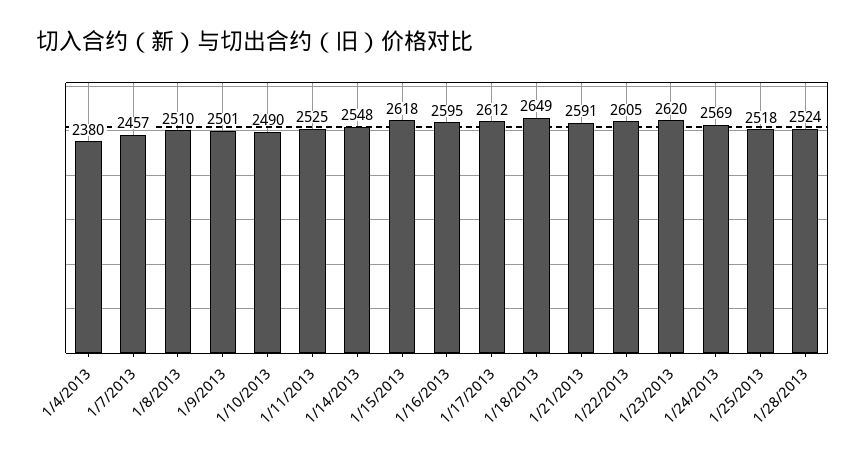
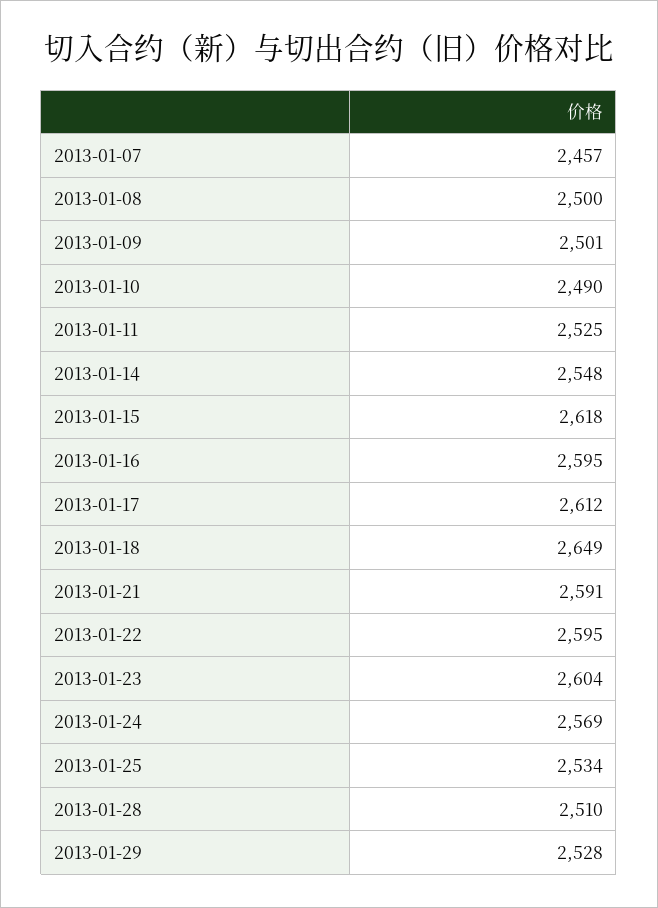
1/4/2013: 2380 -> none
1/8/2013: 2510 -> 2500
1/22/2013: 2605 -> 2595
1/23/2013: 2620 -> 2604
1/25/2013: 2518 -> 2534
1/28/2013: 2524 -> 2510
2013-01-29: none -> 2528

